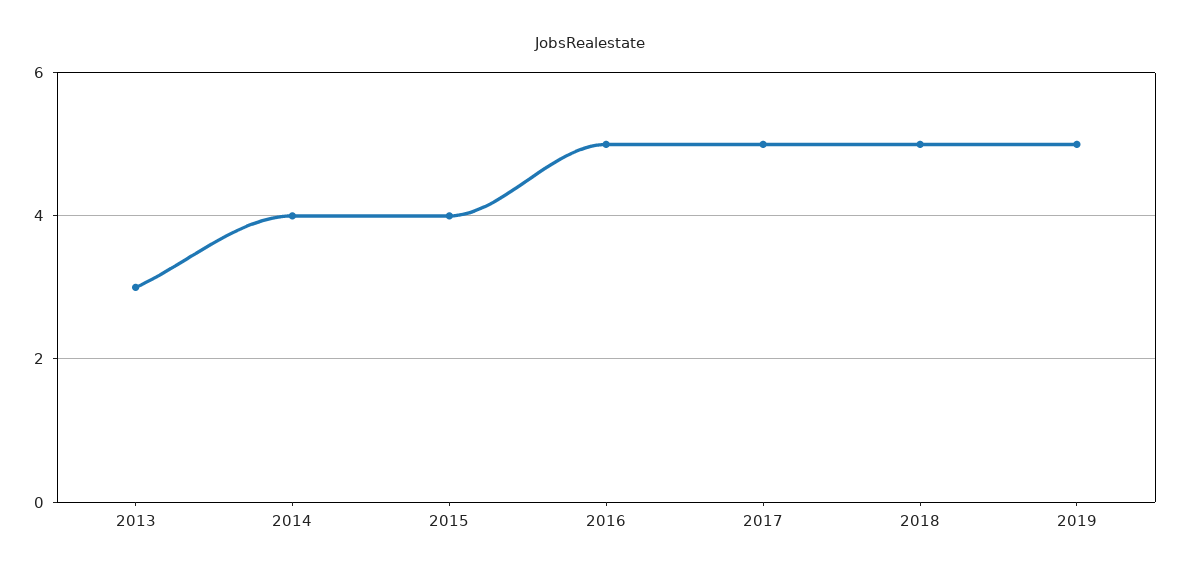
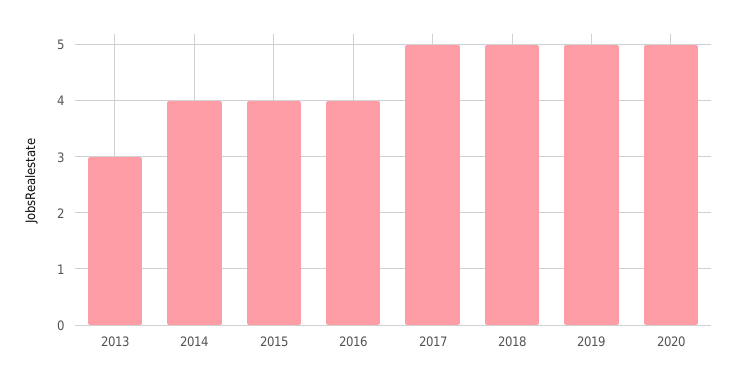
2016: 5 -> 4
2020: none -> 5

